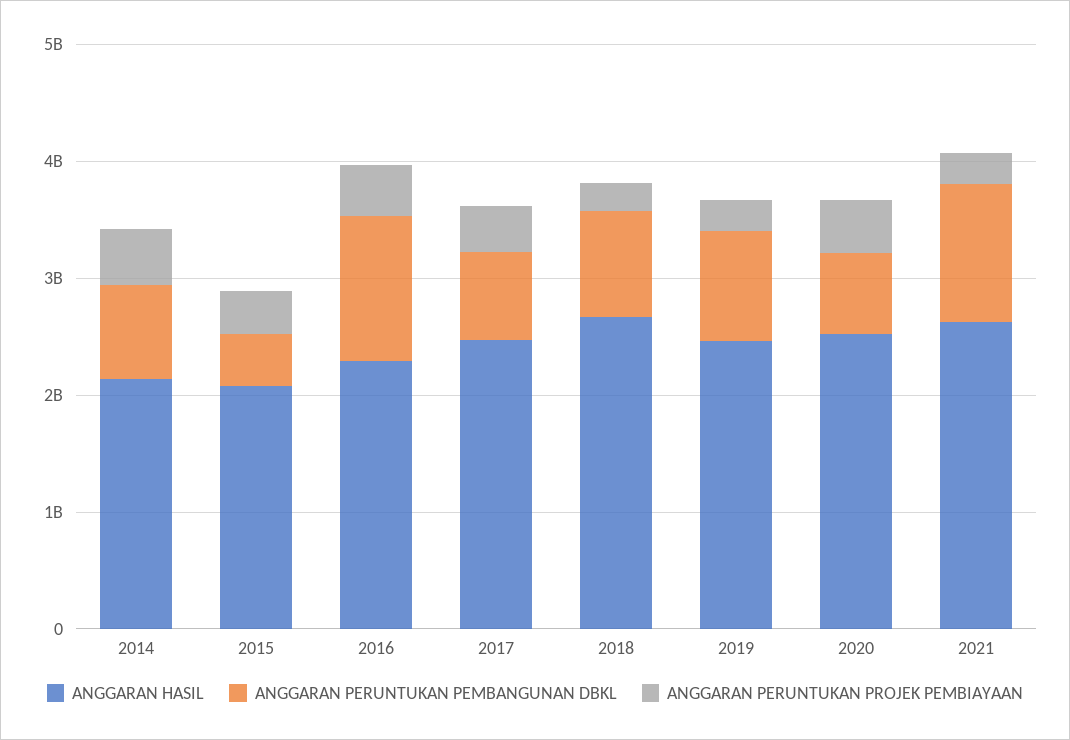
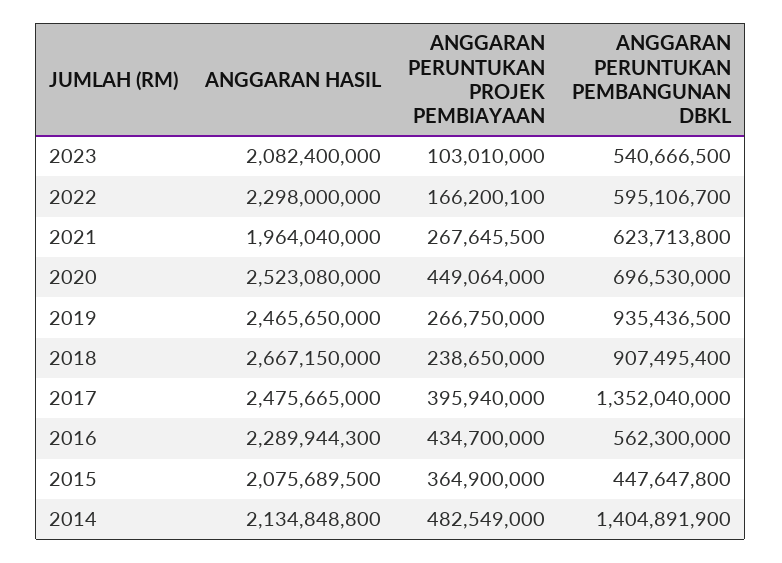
ANGGARAN PERUNTUKAN PEMBANGUNAN DBKL, 2014: 800000000 -> 1404891900
ANGGARAN PERUNTUKAN PEMBANGUNAN DBKL, 2016: 1200000000 -> 562300000
ANGGARAN PERUNTUKAN PEMBANGUNAN DBKL, 2017: 800000000 -> 1352040000
ANGGARAN HASIL, 2021: 2600000000 -> 1964040000
ANGGARAN PERUNTUKAN PEMBANGUNAN DBKL, 2021: 1200000000 -> 623713800
ANGGARAN HASIL, 2023: none -> 2082400000
ANGGARAN PERUNTUKAN PROJEK PEMBIAYAAN, 2023: none -> 103010000
ANGGARAN PERUNTUKAN PEMBANGUNAN DBKL, 2023: none -> 540666500
ANGGARAN HASIL, 2022: none -> 2298000000
ANGGARAN PERUNTUKAN PROJEK PEMBIAYAAN, 2022: none -> 166200100
ANGGARAN PERUNTUKAN PEMBANGUNAN DBKL, 2022: none -> 595106700

